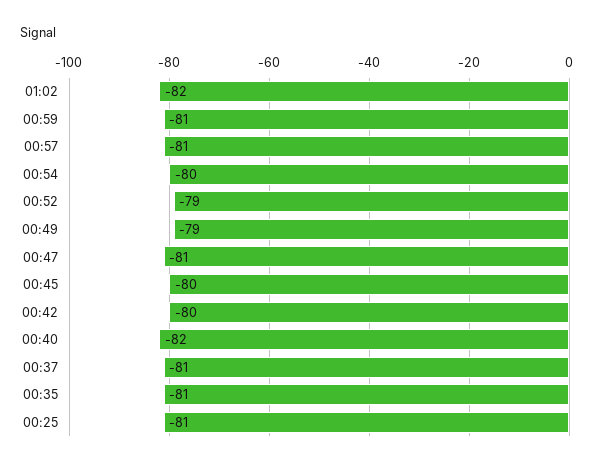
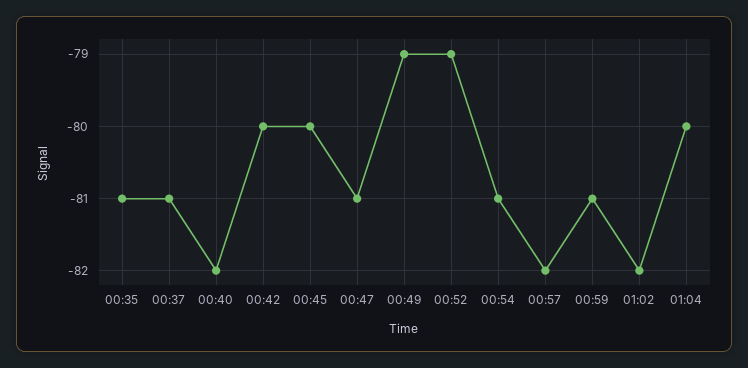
00:57: -81 -> -82
00:54: -80 -> -81
00:25: -81 -> none
01:04: none -> -80

